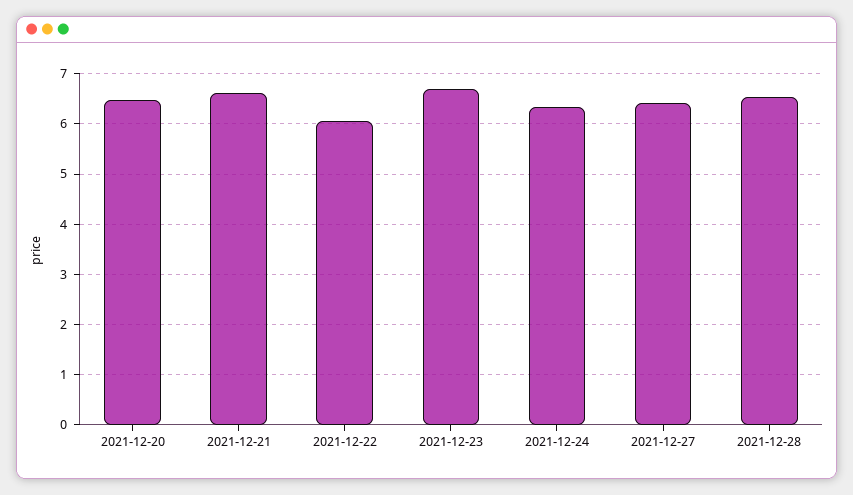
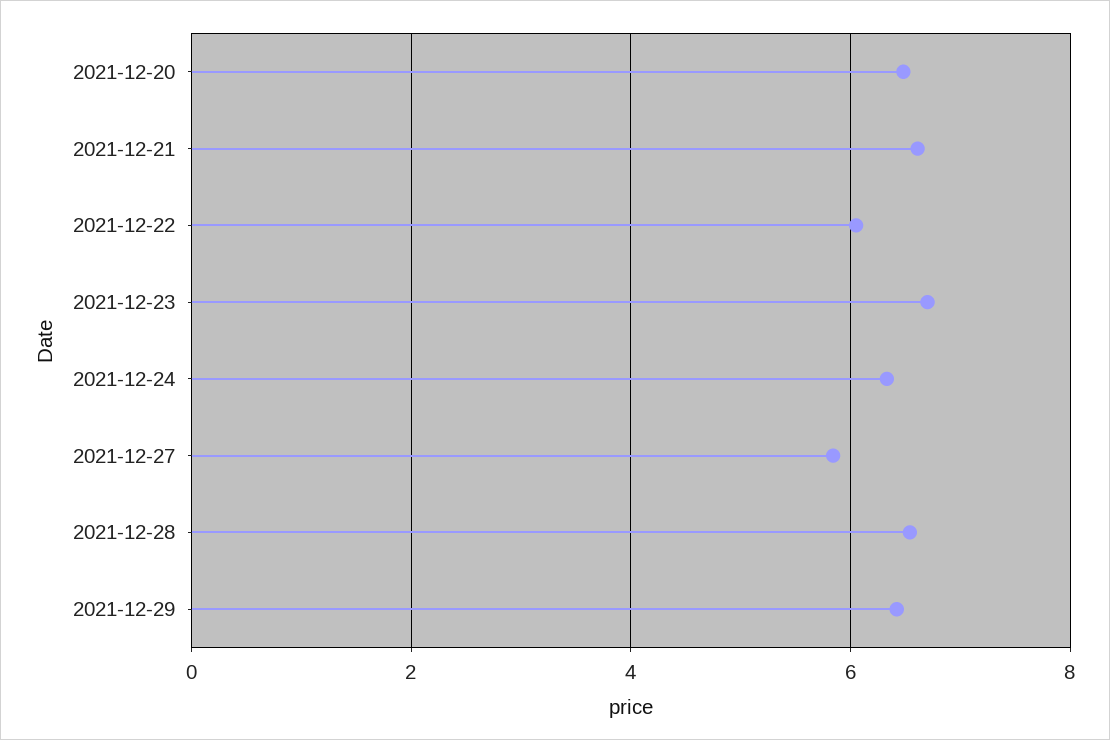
2021-12-27: 6.4 -> 5.8
2021-12-29: none -> 6.4

